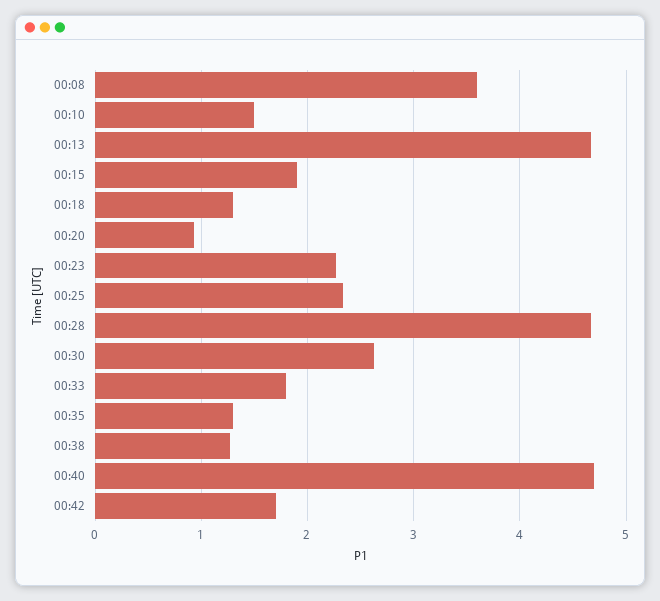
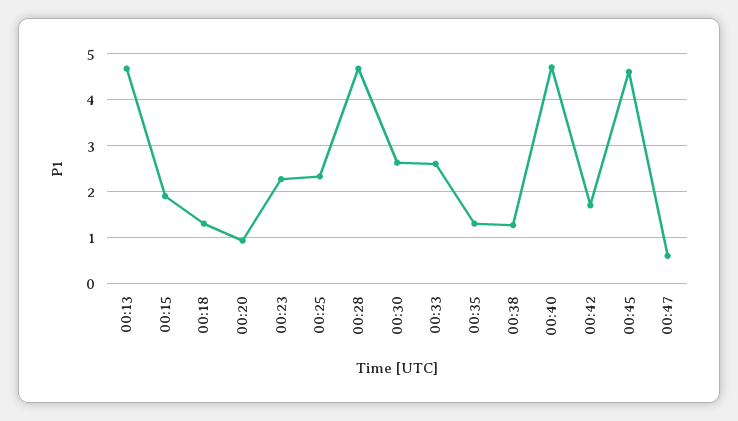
00:08: 3.6 -> none
00:10: 1.5 -> none
00:33: 1.8 -> 2.6
00:45: none -> 4.6
00:47: none -> 0.6

